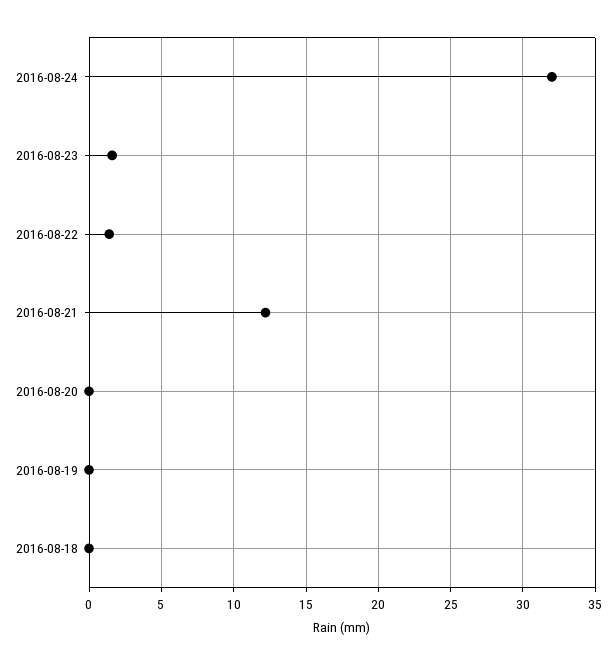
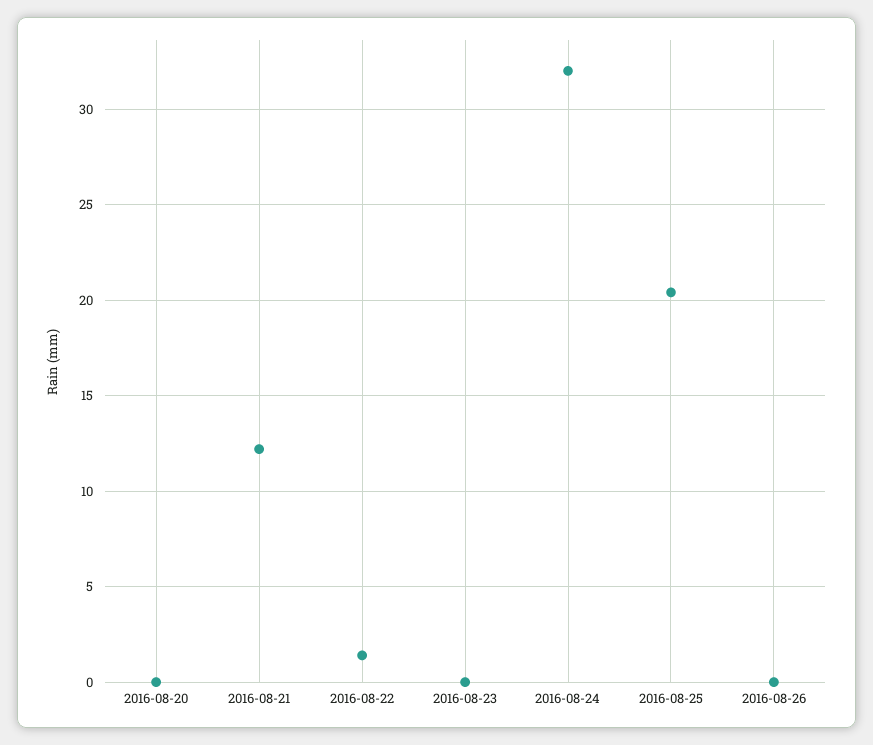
2016-08-23: 1.5 -> 0
2016-08-19: 0 -> none
2016-08-18: 0 -> none
2016-08-25: none -> 20.5
2016-08-26: none -> 0

